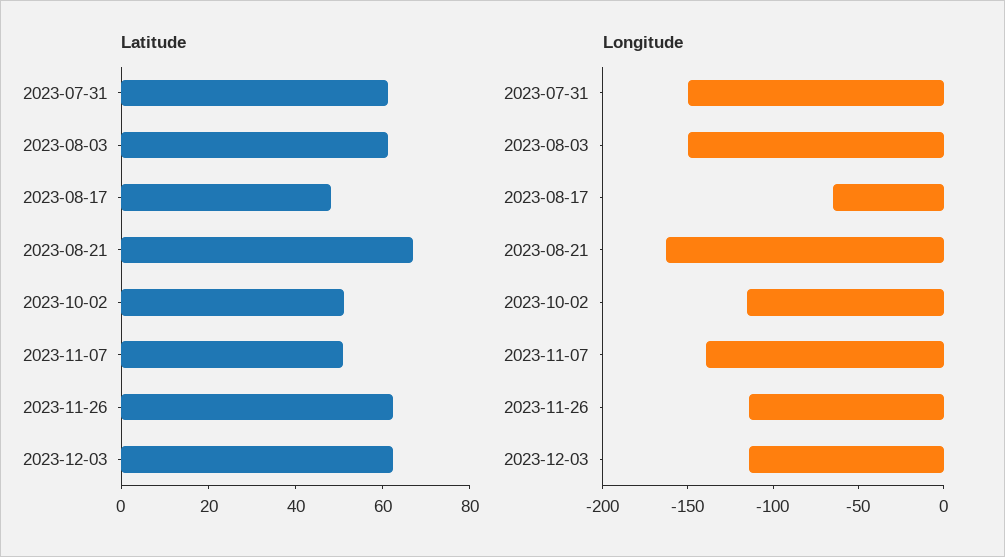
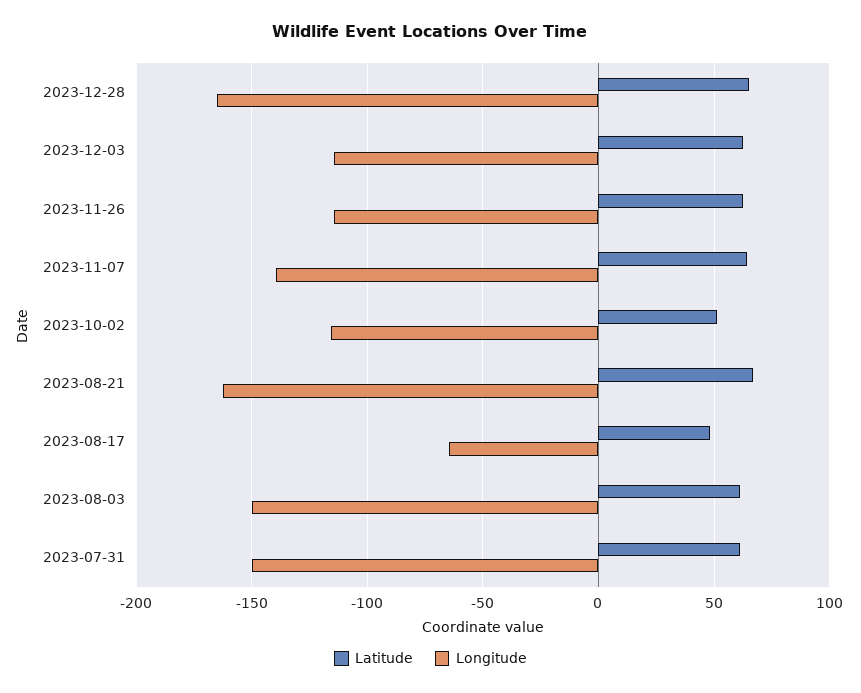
Latitude, 2023-11-07: 50 -> 65
Latitude, 2023-12-28: none -> 65
Longitude, 2023-12-28: none -> -165

